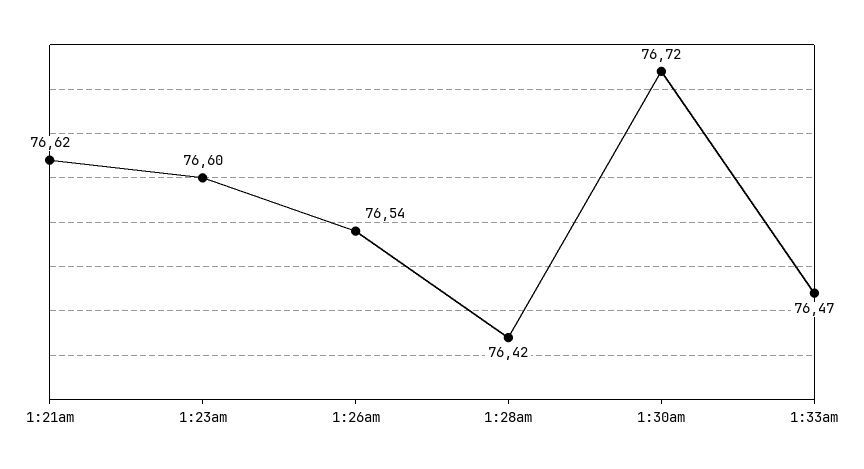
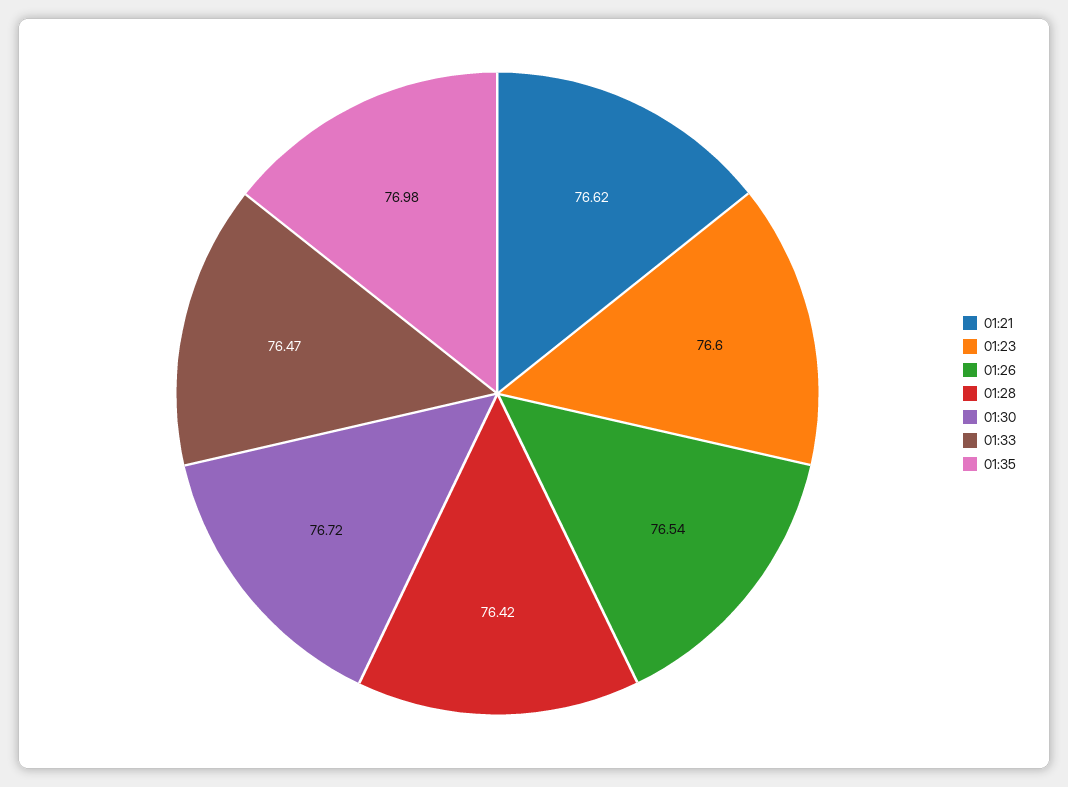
01:35: none -> 76.98

